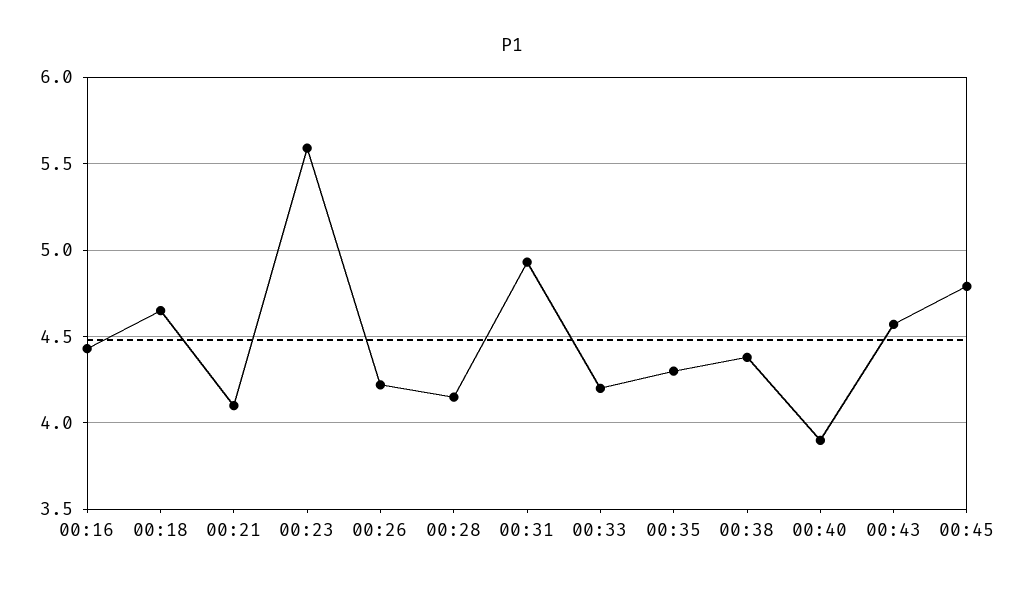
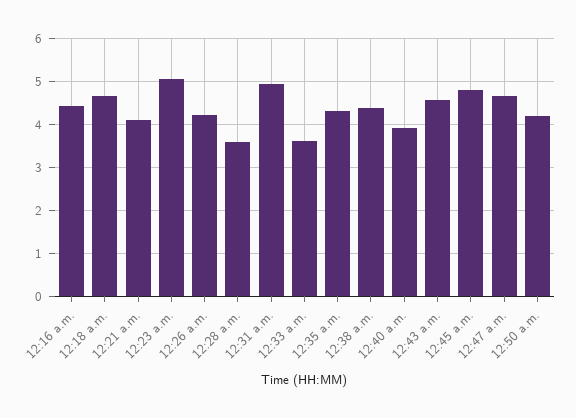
00:23: 5.6 -> 5
00:28: 4.15 -> 3.6
00:33: 4.2 -> 3.6
12:47 a.m.: none -> 4.6
12:50 a.m.: none -> 4.2

